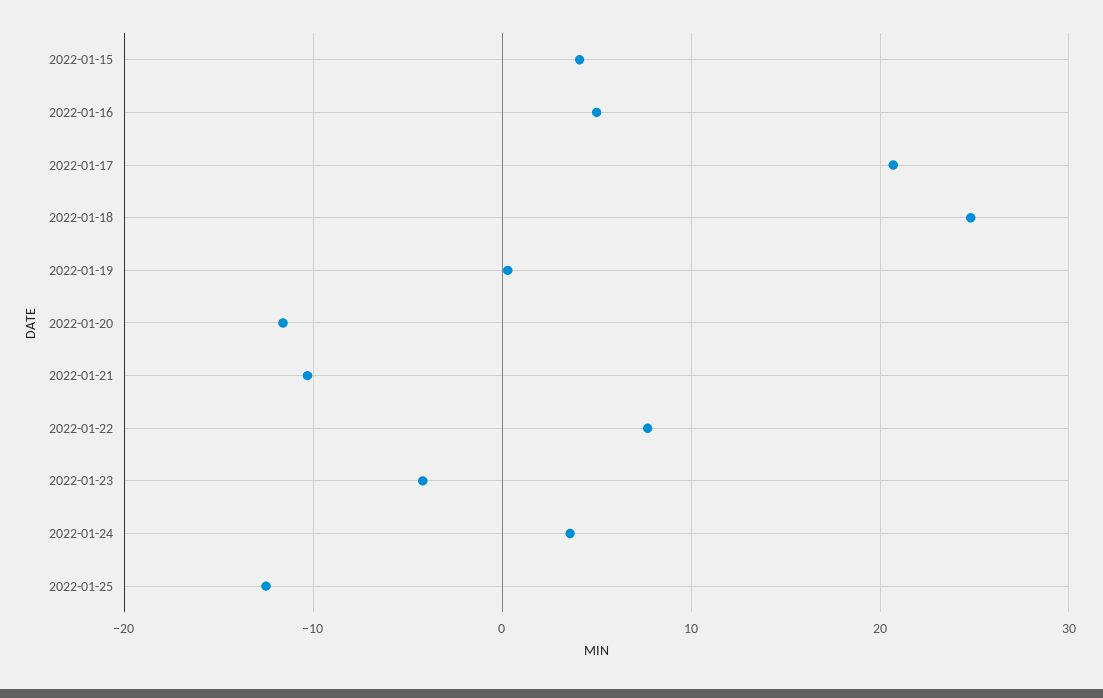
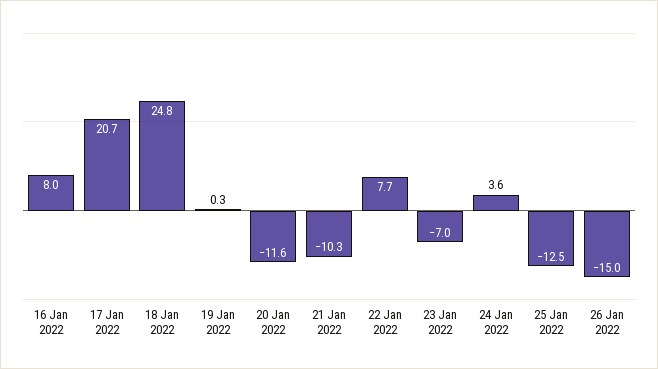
2022-01-15: 4 -> none
2022-01-16: 5 -> 8
2022-01-23: -4 -> -7
26 Jan 2022: none -> -15

